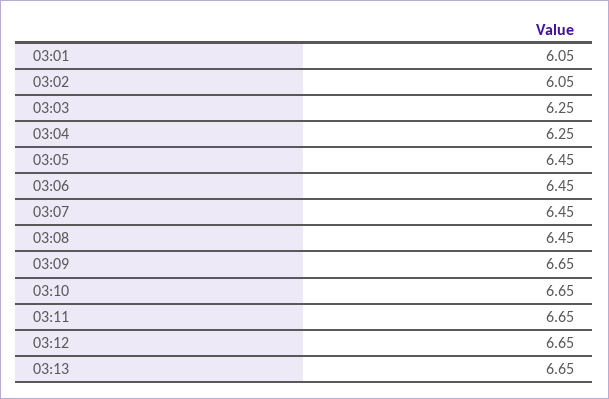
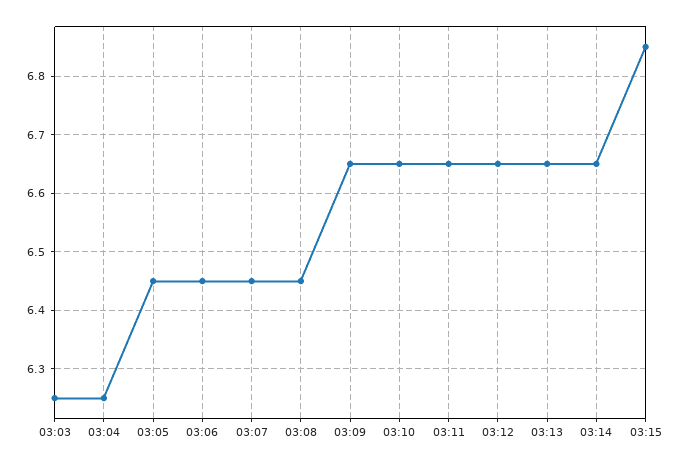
03:01: 6.05 -> none
03:02: 6.05 -> none
03:14: none -> 6.65
03:15: none -> 6.85

